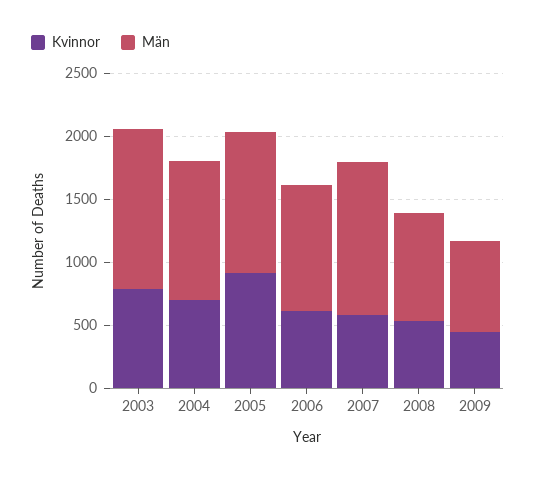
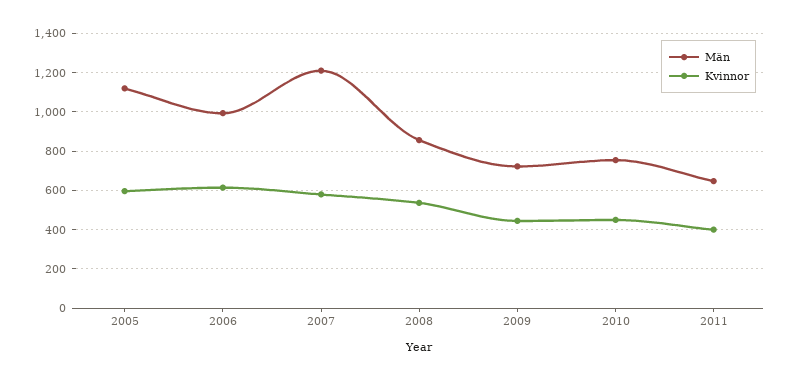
Kvinnor, 2003: 800 -> none
Män, 2003: 1300 -> none
Kvinnor, 2004: 700 -> none
Män, 2004: 1100 -> none
Kvinnor, 2005: 900 -> 600
Män, 2010: none -> 750
Kvinnor, 2010: none -> 450
Män, 2011: none -> 650
Kvinnor, 2011: none -> 400

